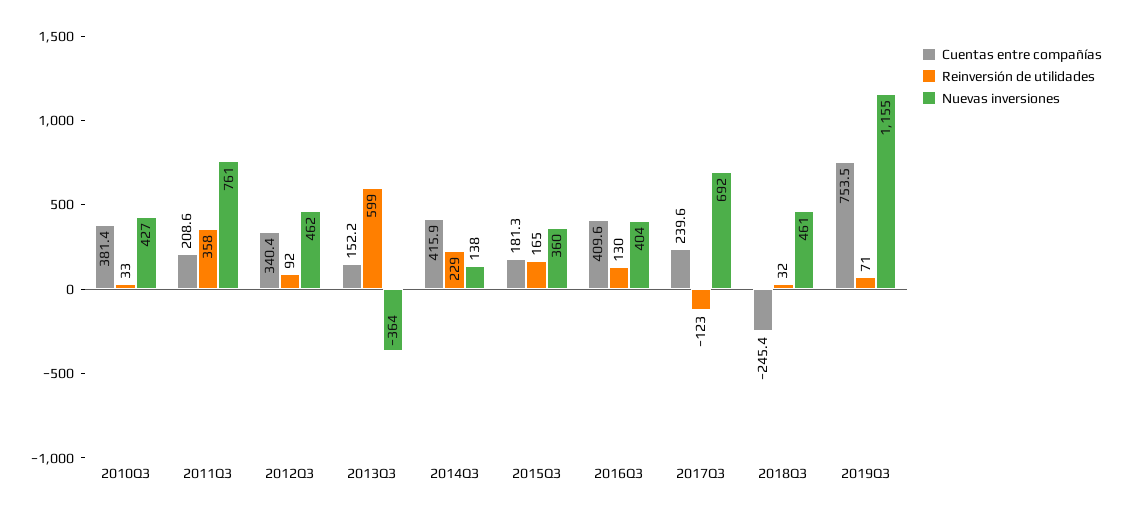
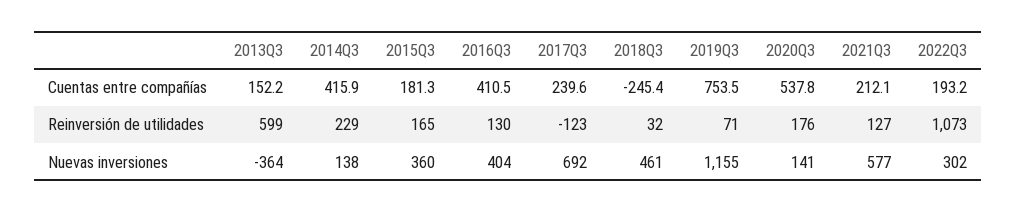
Cuentas entre compañías, 2010Q3: 381.4 -> none
Reinversión de utilidades, 2010Q3: 33 -> none
Nuevas inversiones, 2010Q3: 427 -> none
Cuentas entre compañías, 2011Q3: 208.6 -> none
Reinversión de utilidades, 2011Q3: 358 -> none
Nuevas inversiones, 2011Q3: 761 -> none
Cuentas entre compañías, 2012Q3: 340.4 -> none
Reinversión de utilidades, 2012Q3: 92 -> none
Nuevas inversiones, 2012Q3: 462 -> none
Cuentas entre compañías, 2016Q3: 409.6 -> 410.5
Cuentas entre compañías, 2020Q3: none -> 537.8
Cuentas entre compañías, 2021Q3: none -> 212.1
Cuentas entre compañías, 2022Q3: none -> 193.2
Reinversión de utilidades, 2020Q3: none -> 176
Reinversión de utilidades, 2021Q3: none -> 127
Reinversión de utilidades, 2022Q3: none -> 1073
Nuevas inversiones, 2020Q3: none -> 141
Nuevas inversiones, 2021Q3: none -> 577
Nuevas inversiones, 2022Q3: none -> 302

